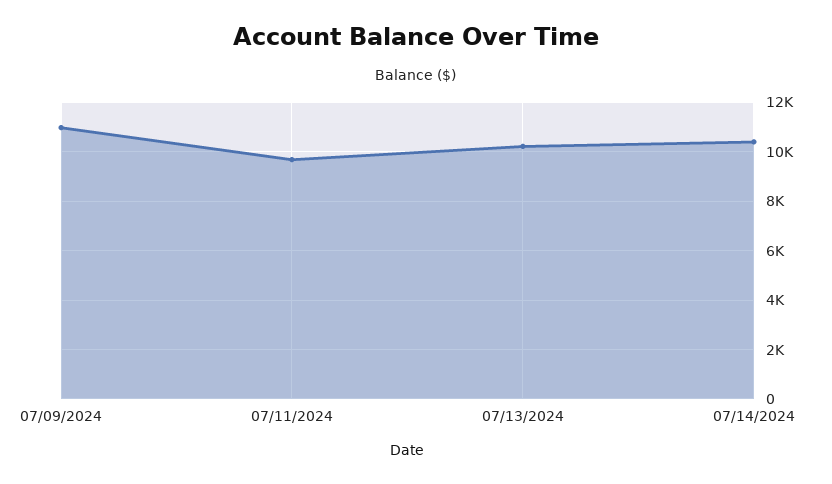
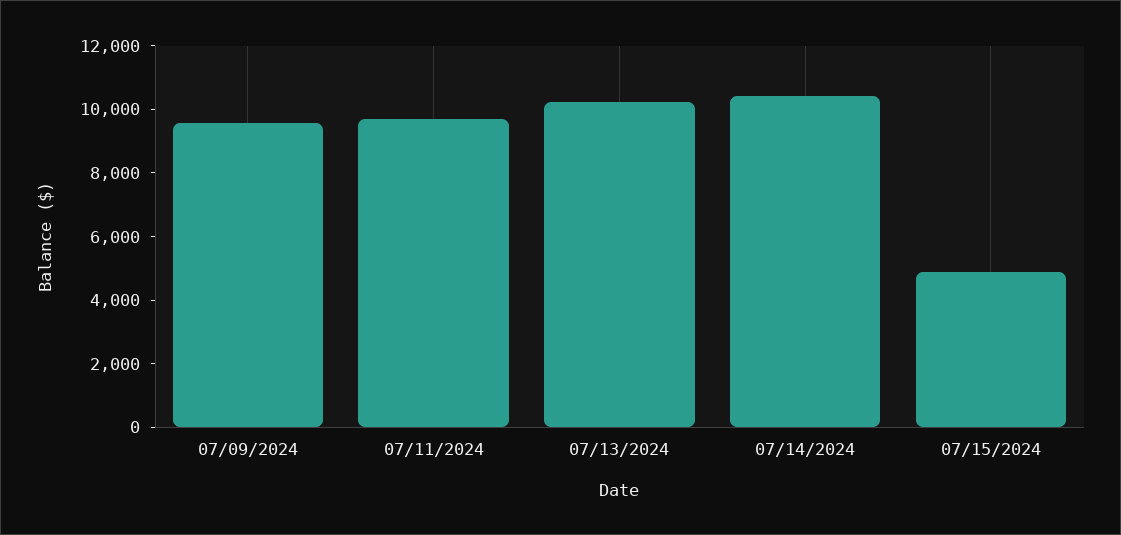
07/09/2024: 11000 -> 9500
07/15/2024: none -> 5000

